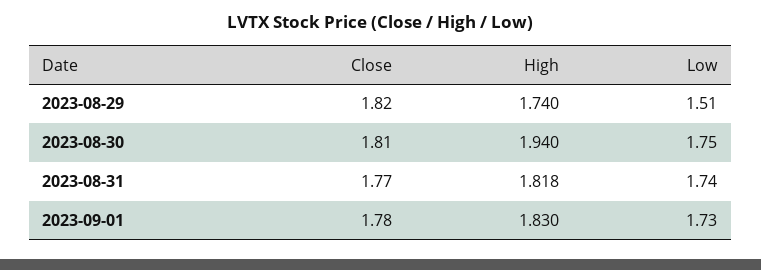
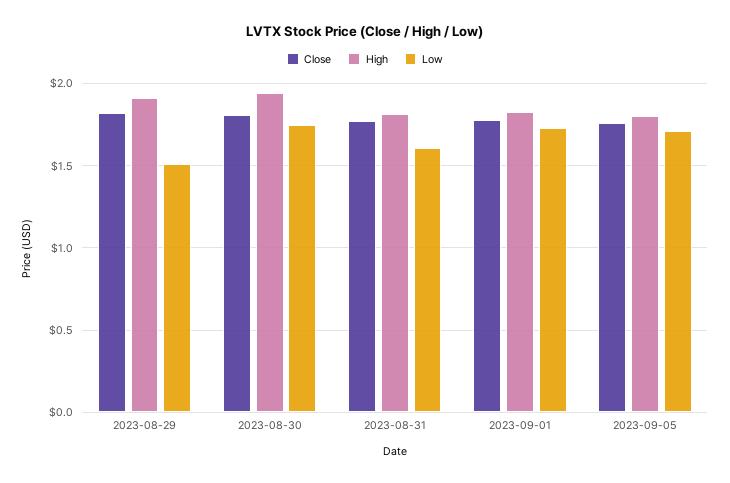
High, 2023-08-29: 1.74 -> 1.9
Low, 2023-08-31: 1.74 -> 1.6
Close, 2023-09-05: none -> 1.75
High, 2023-09-05: none -> 1.8
Low, 2023-09-05: none -> 1.7

